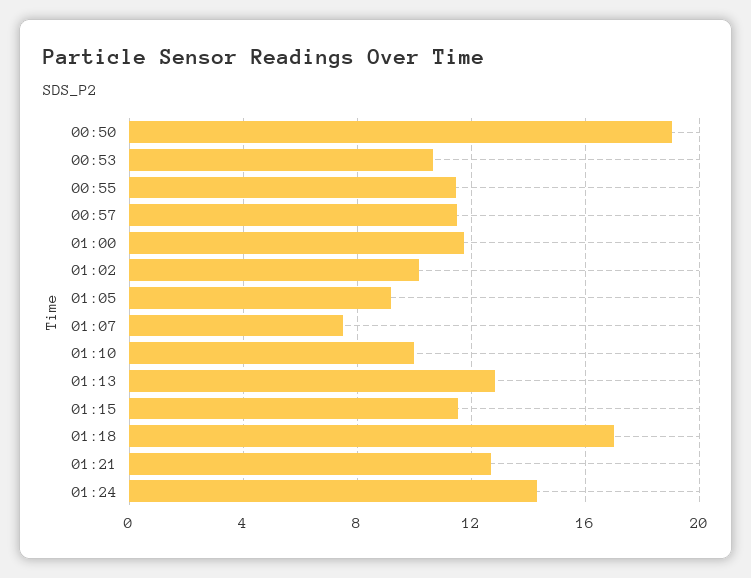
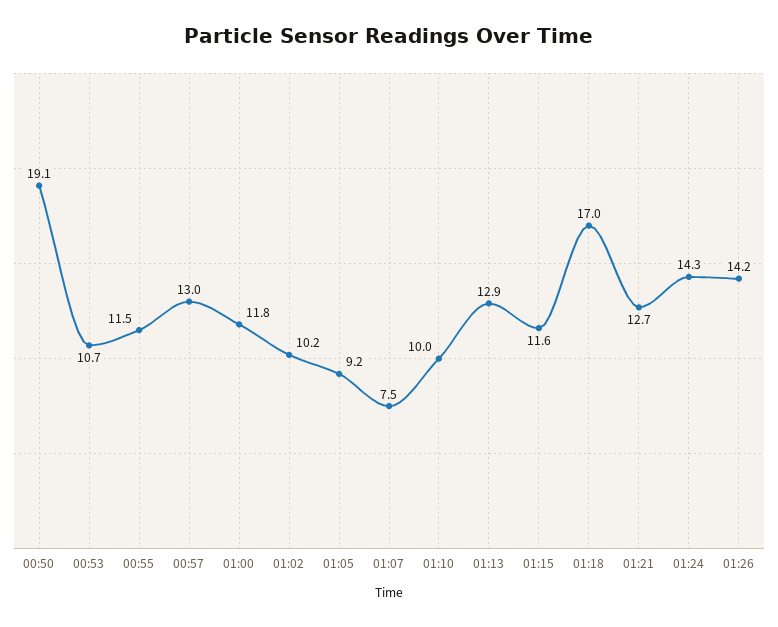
00:57: 11.5 -> 13
01:26: none -> 14.2

